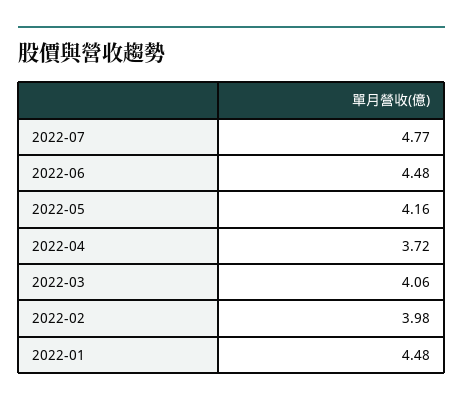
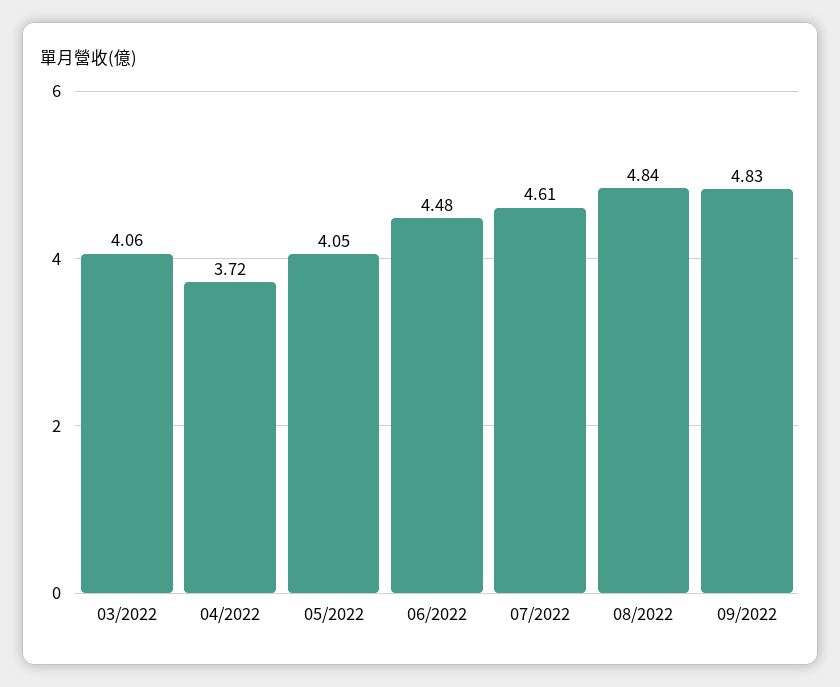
2022-07: 4.77 -> 4.61
2022-05: 4.16 -> 4.05
2022-02: 3.98 -> none
2022-01: 4.48 -> none
08/2022: none -> 4.84
09/2022: none -> 4.83

